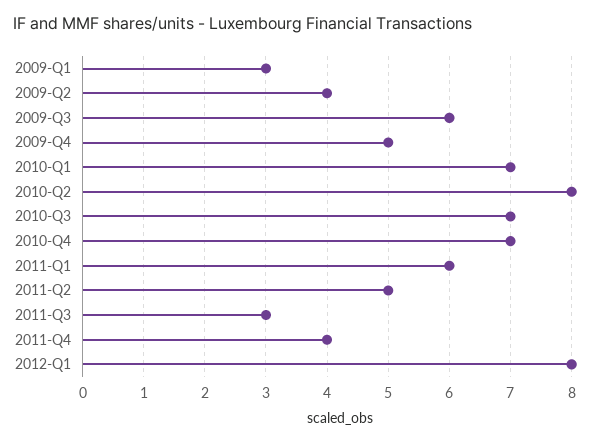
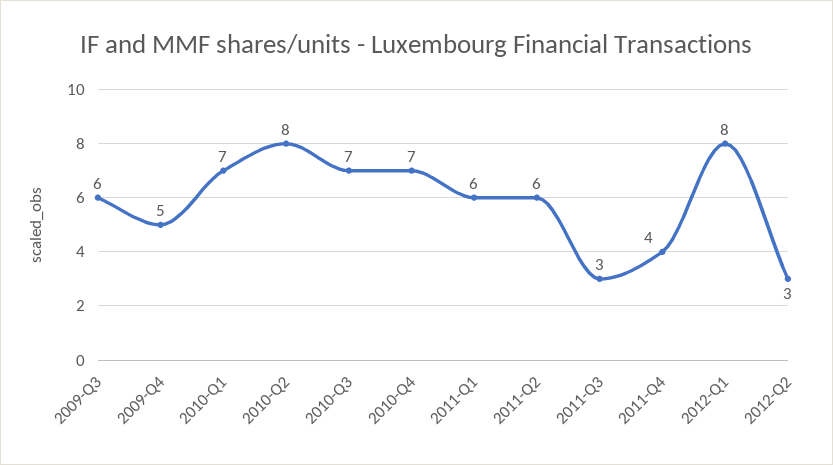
2009-Q1: 3 -> none
2009-Q2: 4 -> none
2011-Q2: 5 -> 6
2012-Q2: none -> 3

